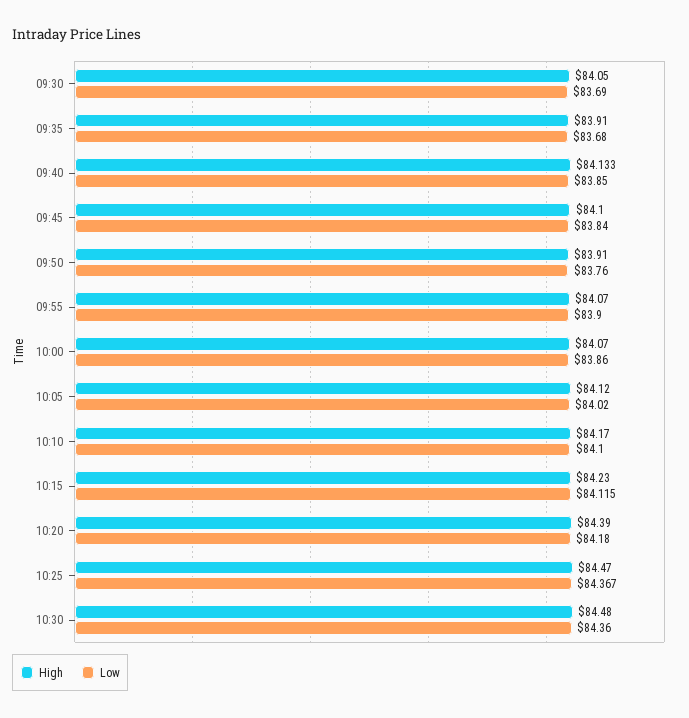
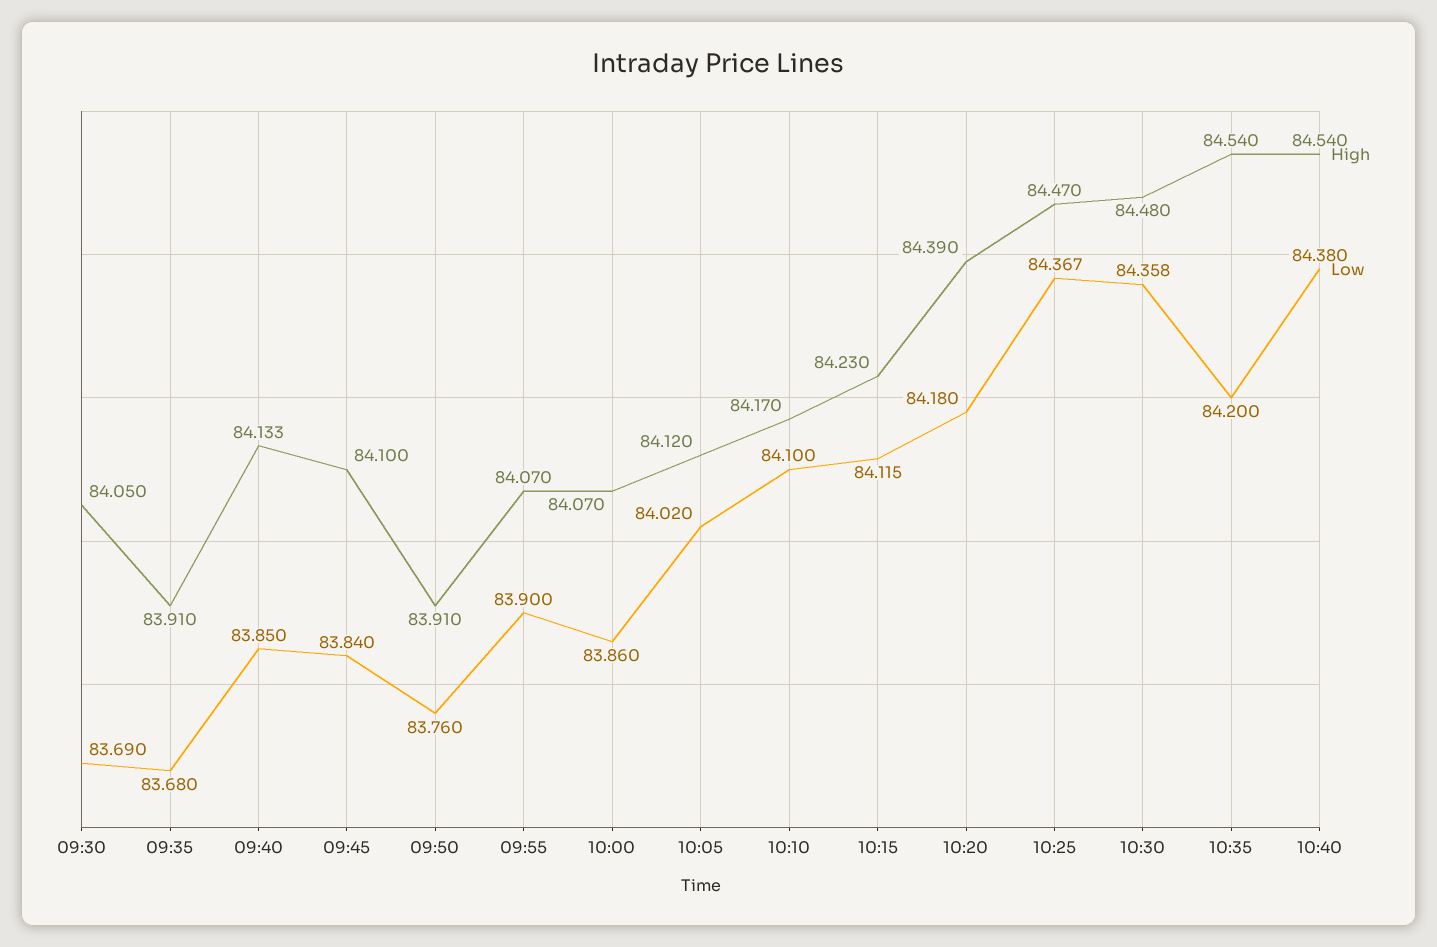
Low, 10:30: 84.36 -> 84.358
High, 10:35: none -> 84.54
Low, 10:35: none -> 84.2
High, 10:40: none -> 84.54
Low, 10:40: none -> 84.38

